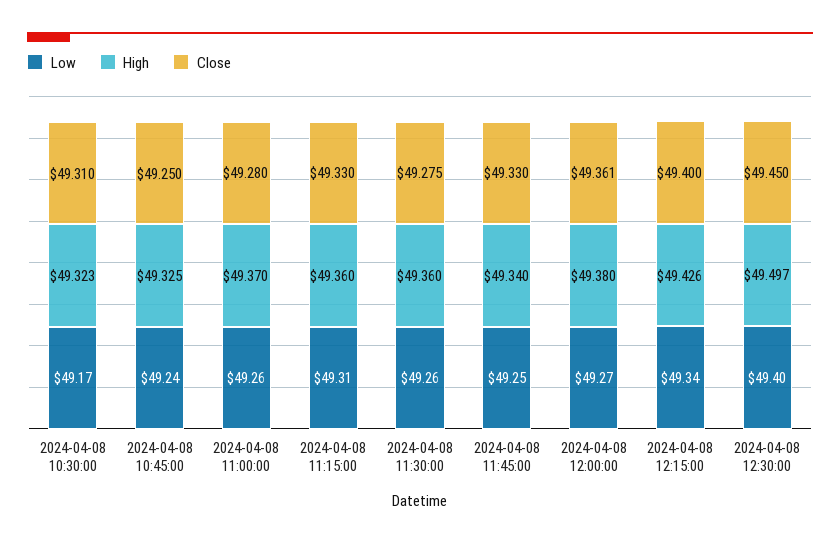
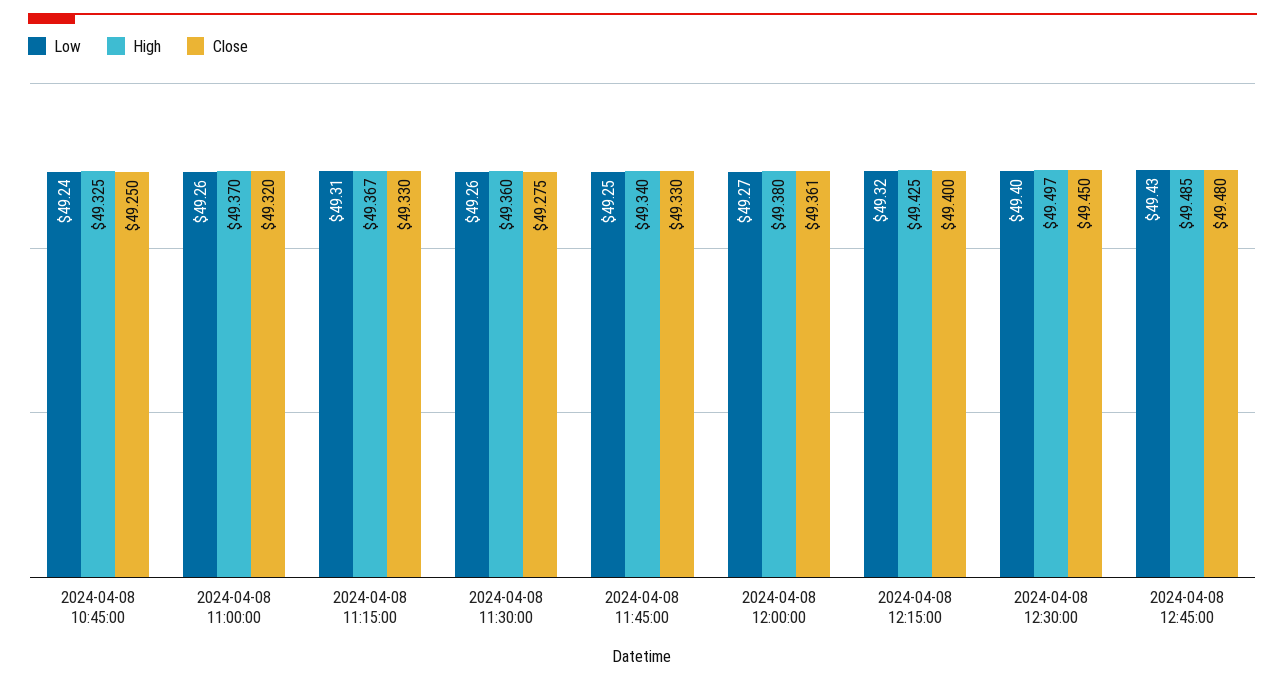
Low, 2024-04-08 10:30:00: 49.17 -> none
High, 2024-04-08 10:30:00: 49.323 -> none
Close, 2024-04-08 10:30:00: 49.31 -> none
Close, 2024-04-08 11:00:00: 49.28 -> 49.32
High, 2024-04-08 11:15:00: 49.36 -> 49.367
Low, 2024-04-08 12:15:00: 49.34 -> 49.32
High, 2024-04-08 12:15:00: 49.426 -> 49.425
Low, 2024-04-08 12:45:00: none -> 49.43
High, 2024-04-08 12:45:00: none -> 49.485
Close, 2024-04-08 12:45:00: none -> 49.48

